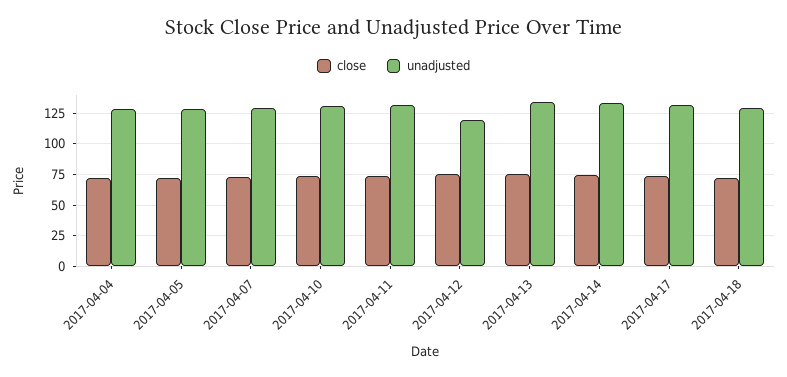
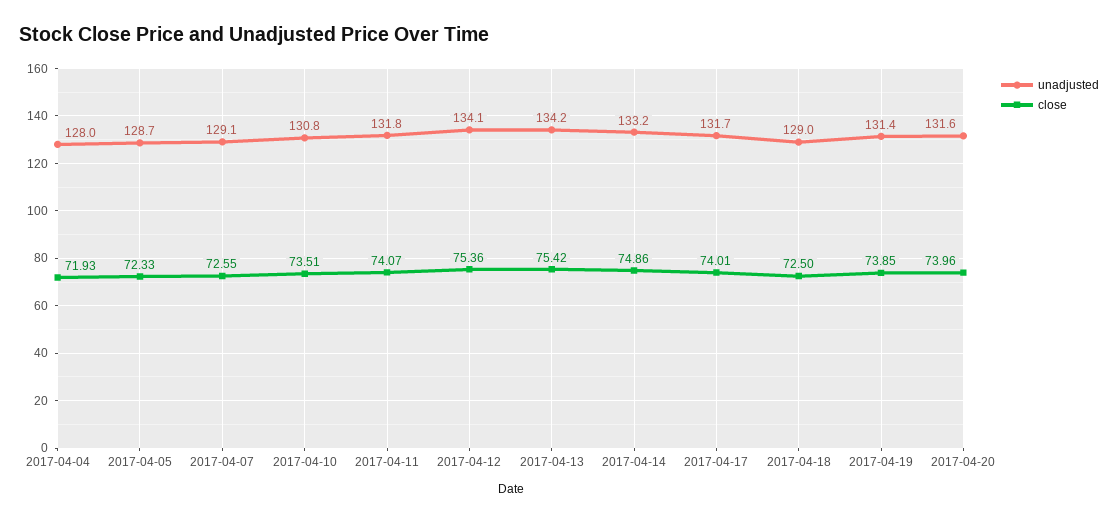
unadjusted, 2017-04-12: 120 -> 134.1
unadjusted, 2017-04-19: none -> 131.4
close, 2017-04-19: none -> 73.85
unadjusted, 2017-04-20: none -> 131.6
close, 2017-04-20: none -> 73.96

